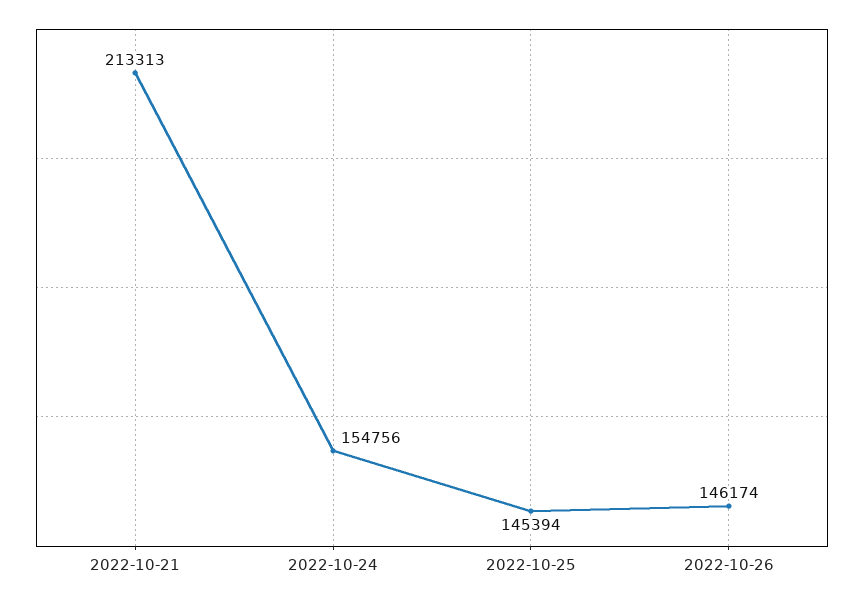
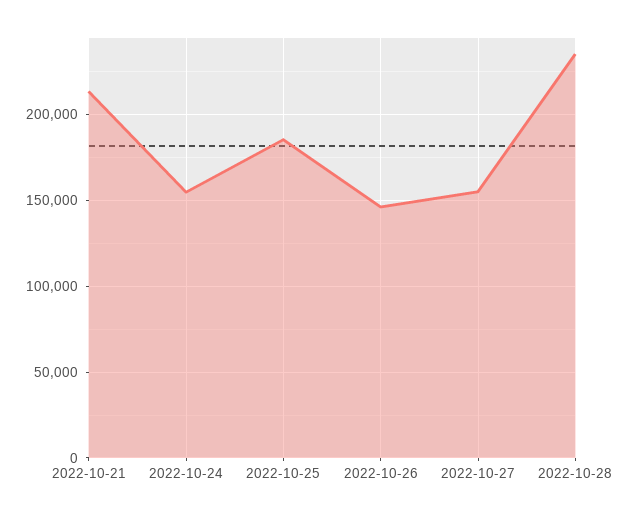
2022-10-25: 145394 -> 185000
2022-10-27: none -> 155000
2022-10-28: none -> 235000

